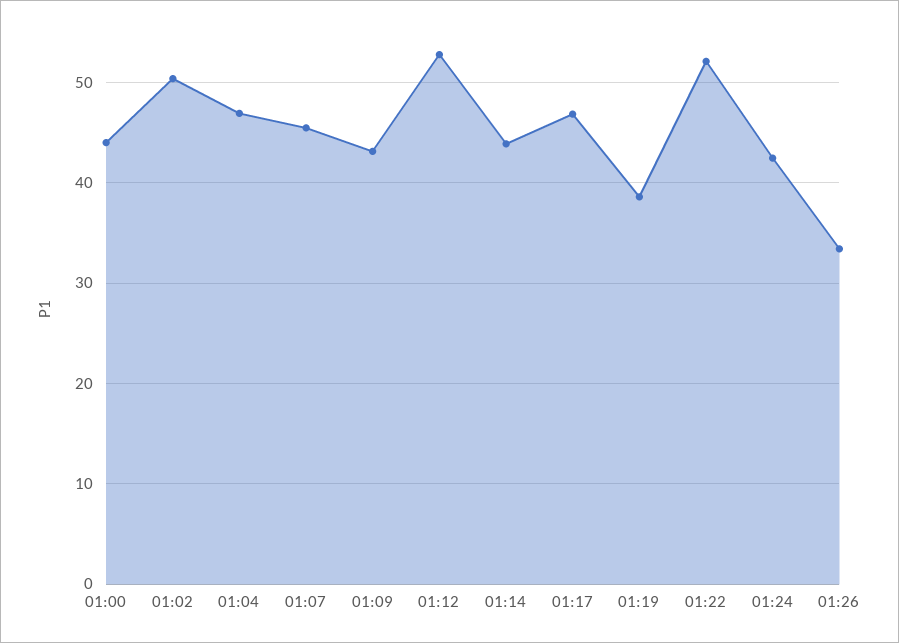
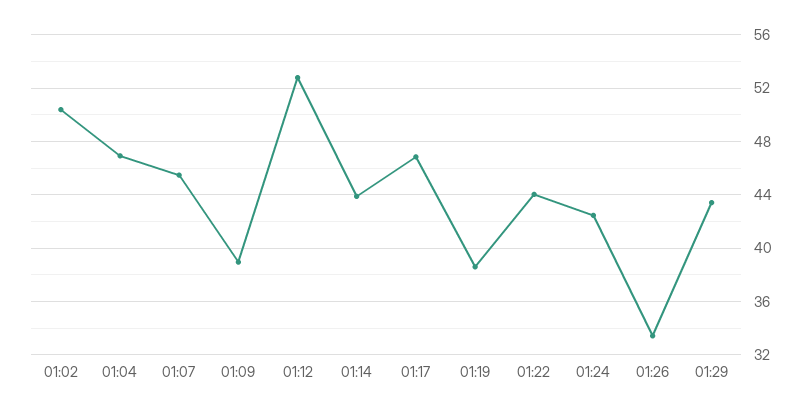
01:00: 44 -> none
01:09: 43 -> 39
01:22: 52 -> 44
01:29: none -> 43.5

